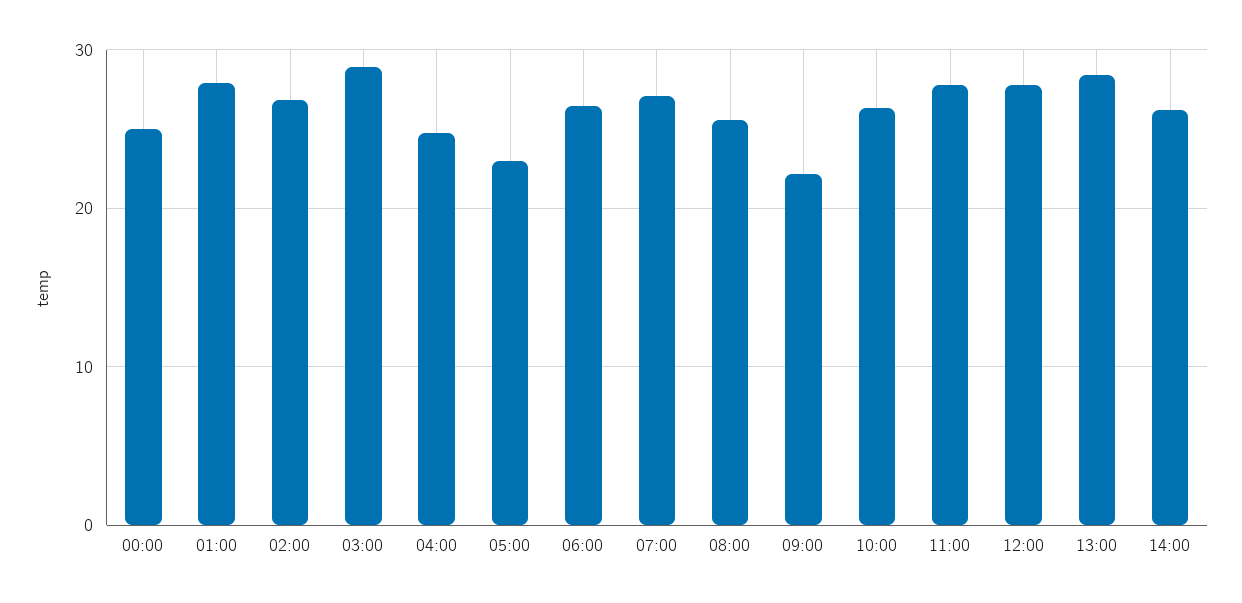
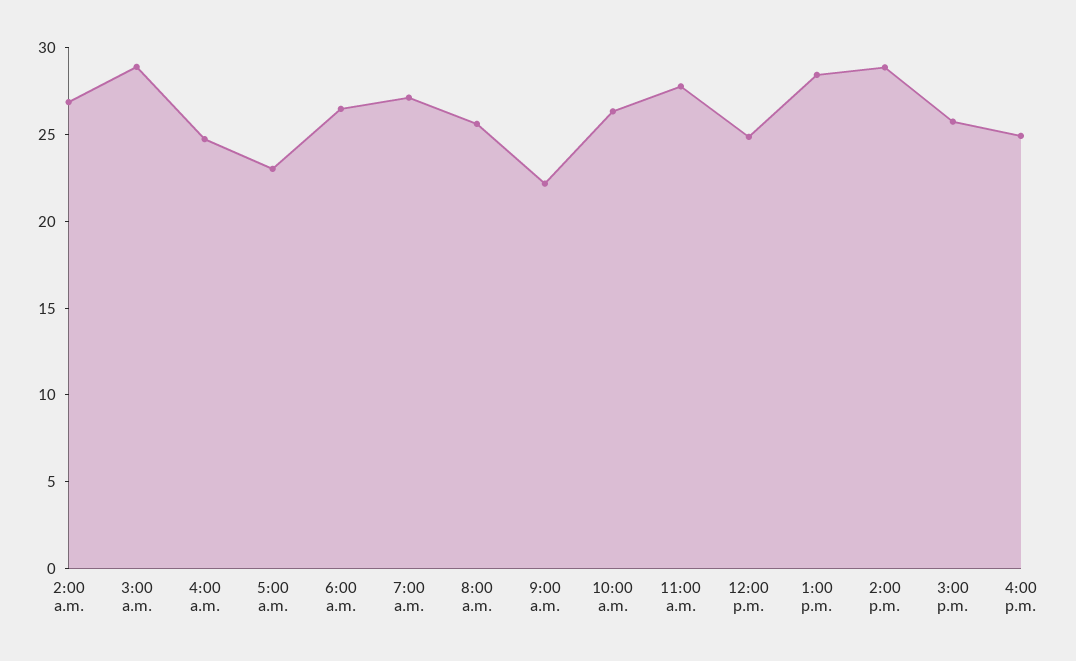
00:00: 25 -> none
01:00: 28 -> none
12:00: 28 -> 25
14:00: 26 -> 29
3:00 p.m.: none -> 26
4:00 p.m.: none -> 25

